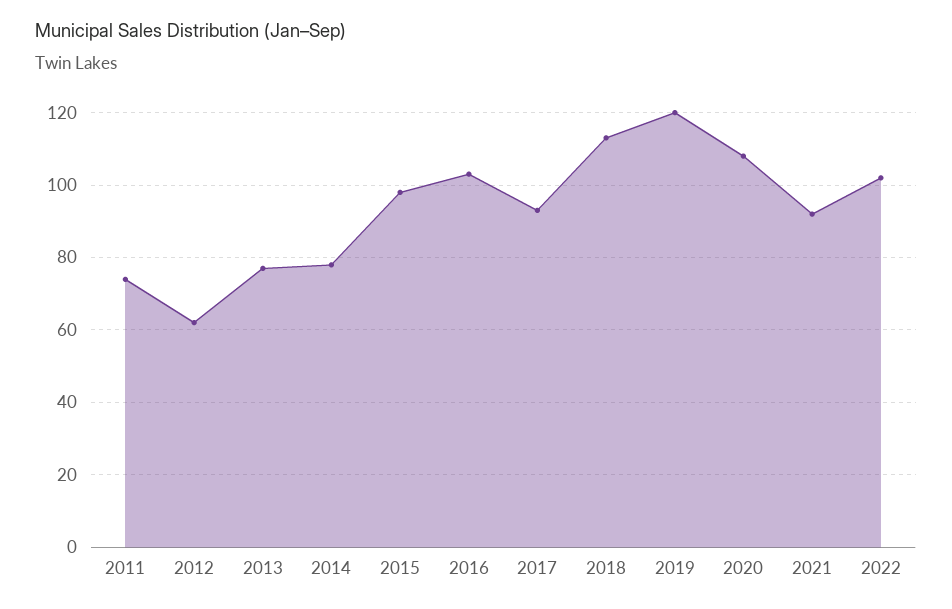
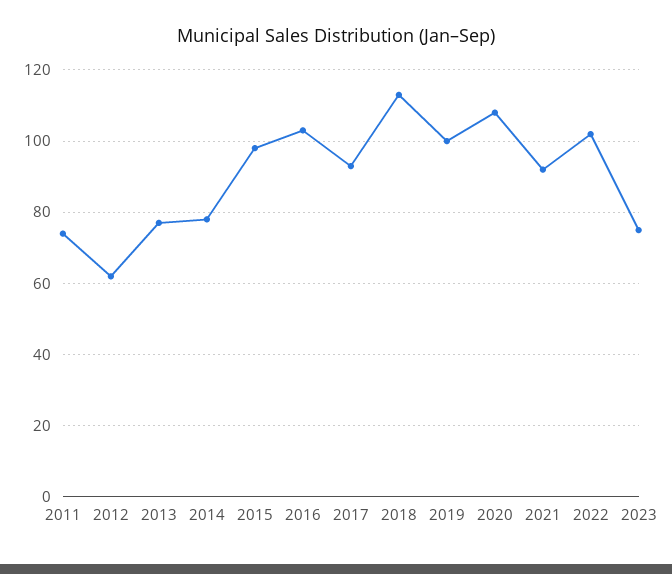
2019: 120 -> 100
2023: none -> 75

